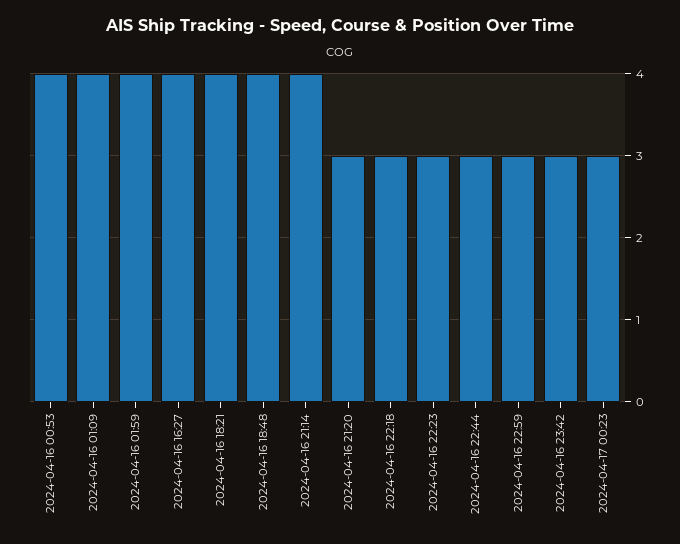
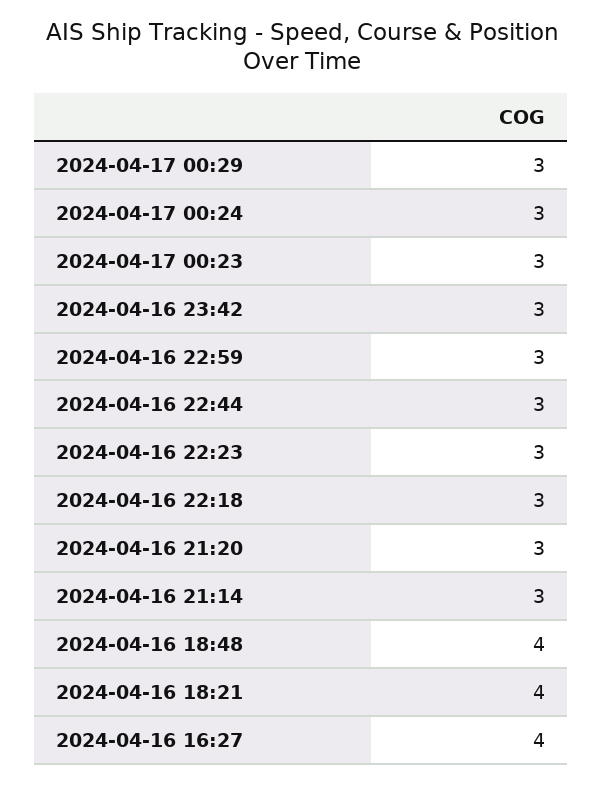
2024-04-16 00:53: 4 -> none
2024-04-16 01:09: 4 -> none
2024-04-16 01:59: 4 -> none
2024-04-16 21:14: 4 -> 3
2024-04-17 00:29: none -> 3
2024-04-17 00:24: none -> 3

